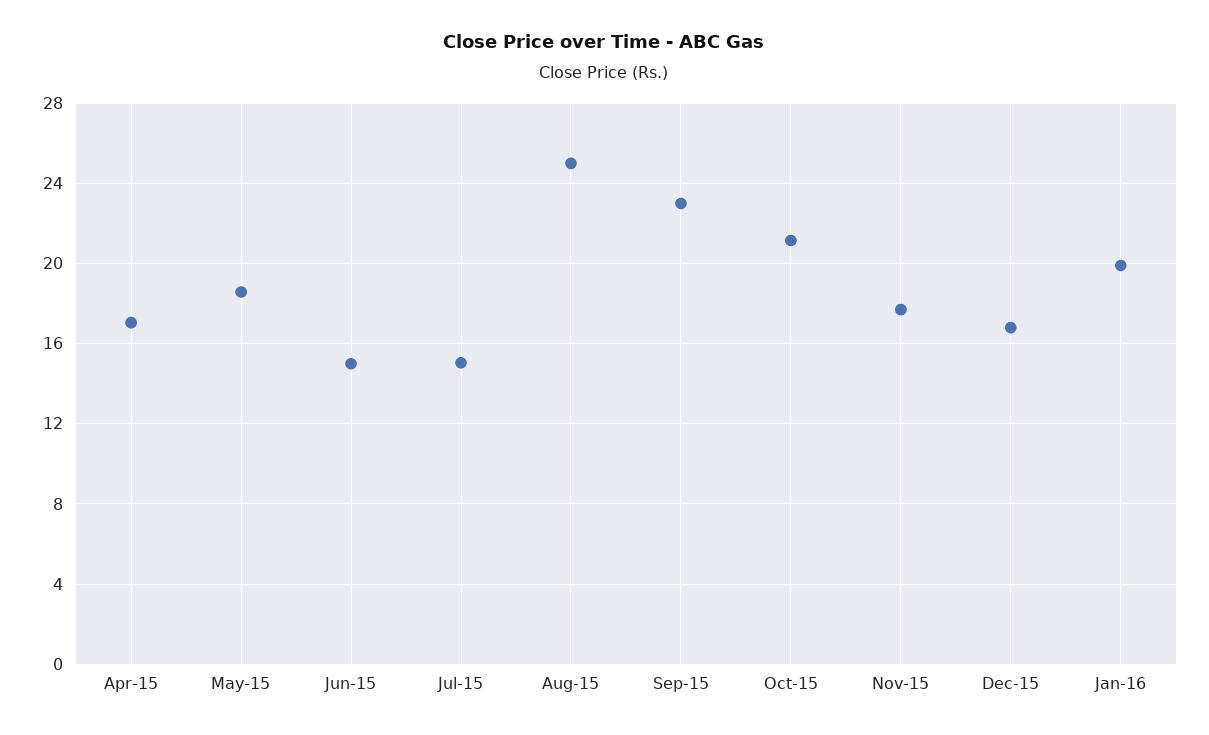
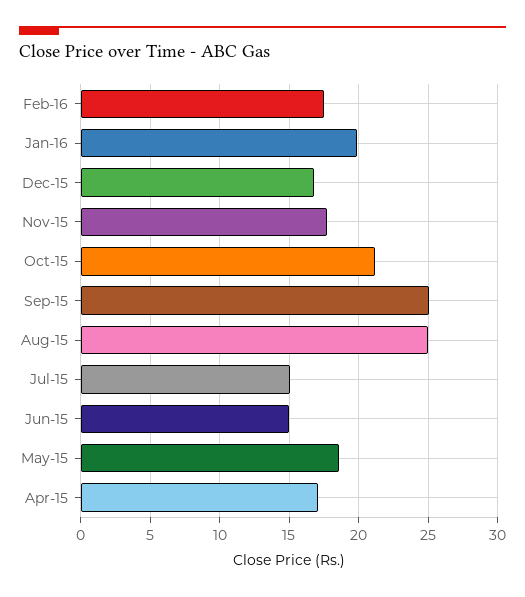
Sep-15: 23 -> 25
Feb-16: none -> 17.5

